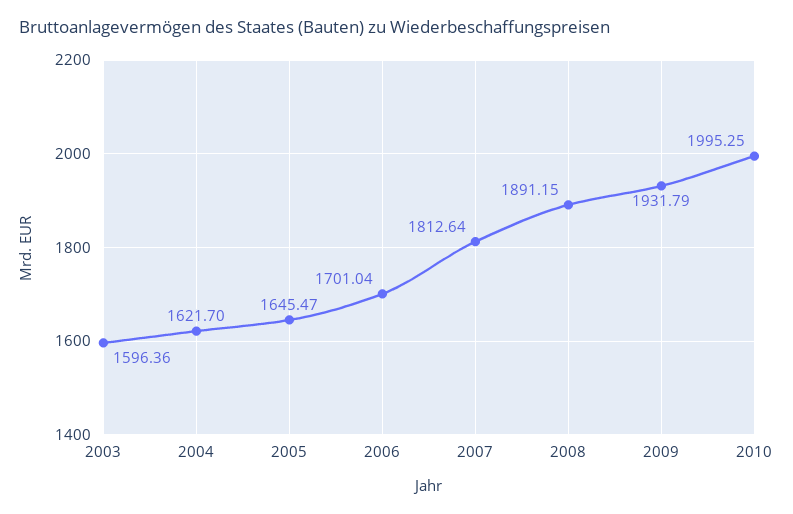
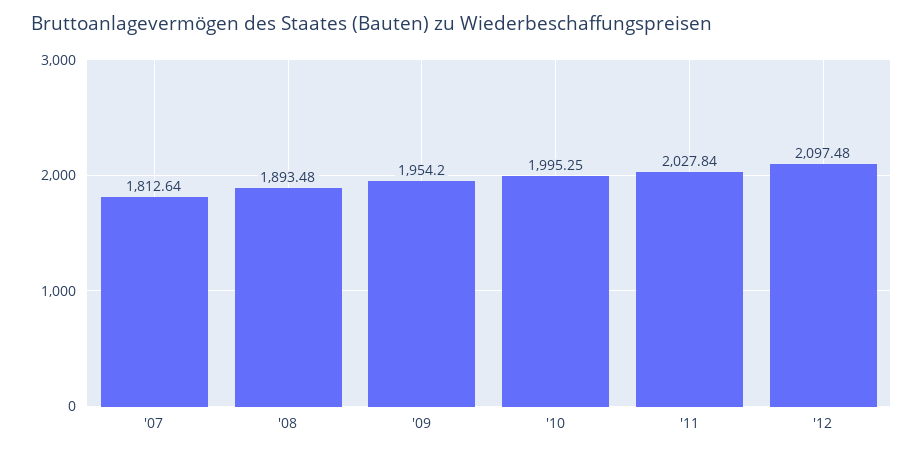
2003: 1596.36 -> none
2004: 1621.7 -> none
2005: 1645.47 -> none
2006: 1701.04 -> none
2008: 1891.15 -> 1893.48
2009: 1931.79 -> 1954.2
'11: none -> 2027.84
'12: none -> 2097.48

